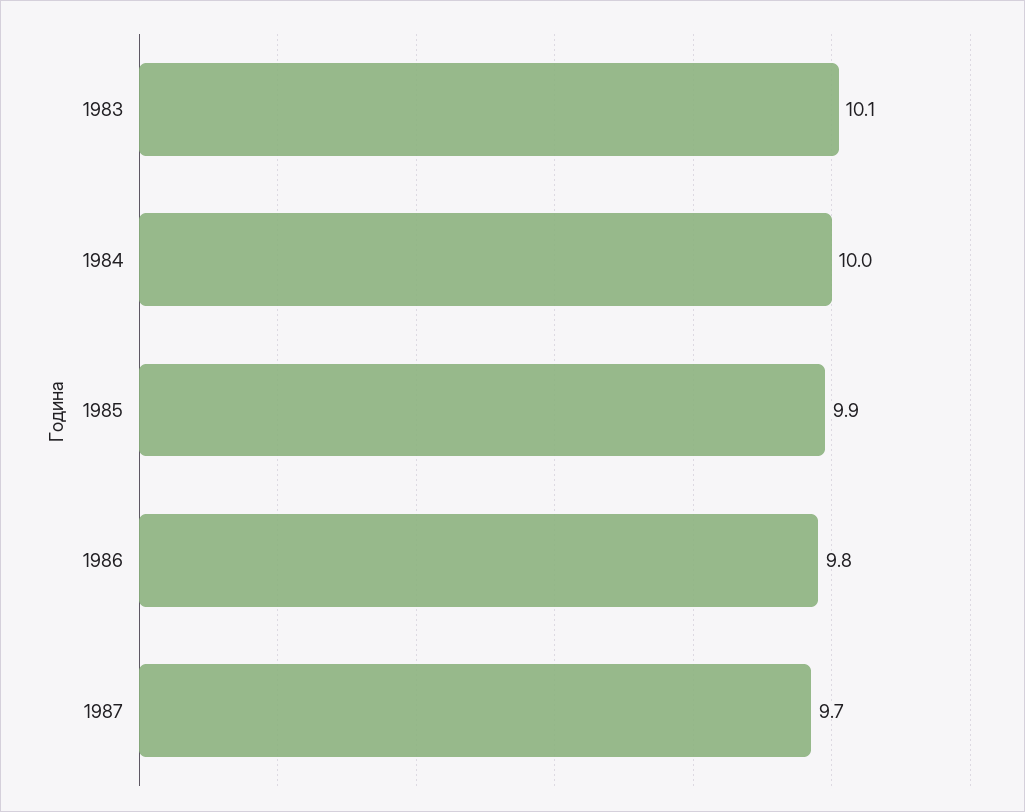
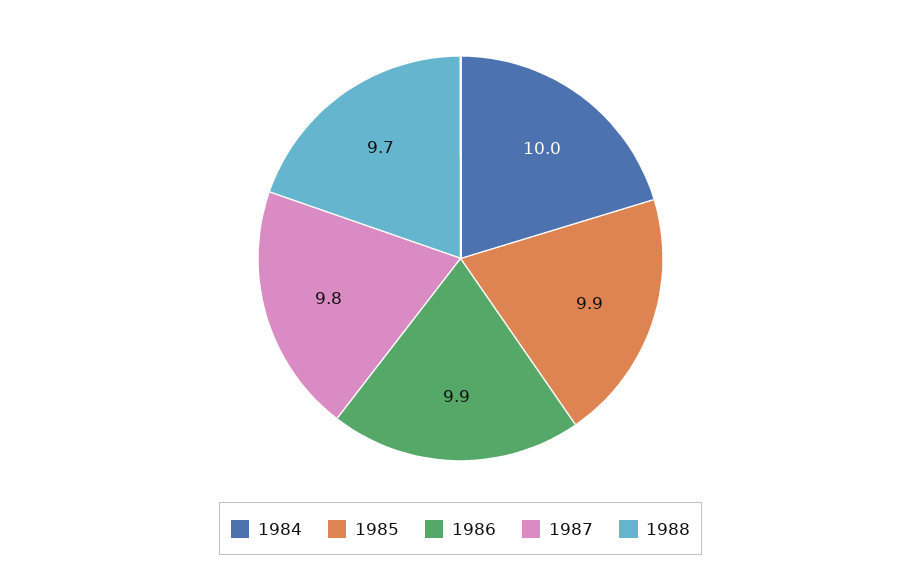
1983: 10.1 -> none
1986: 9.8 -> 9.9
1987: 9.7 -> 9.8
1988: none -> 9.7

